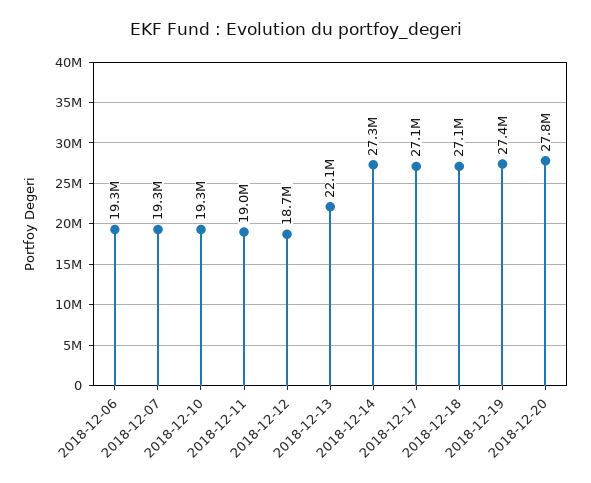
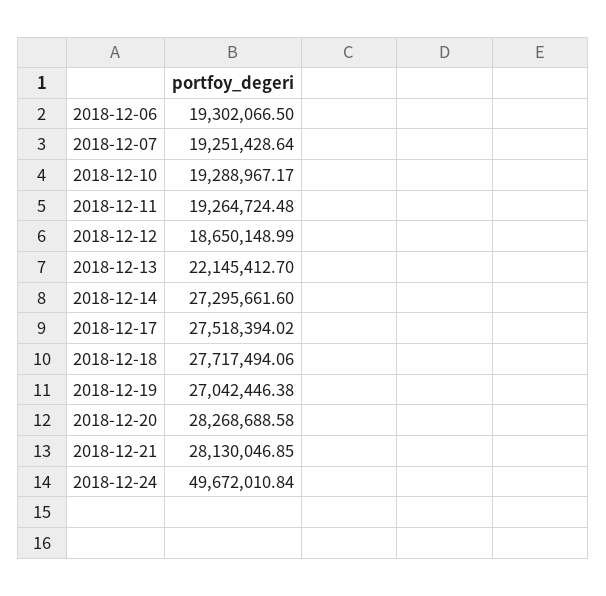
2018-12-11: 19000000 -> 19264724.48
2018-12-17: 27100000 -> 27518394.02
2018-12-18: 27100000 -> 27717494.06
2018-12-19: 27400000 -> 27042446.38
2018-12-20: 27800000 -> 28268688.58
2018-12-21: none -> 28130046.85
2018-12-24: none -> 49672010.84

